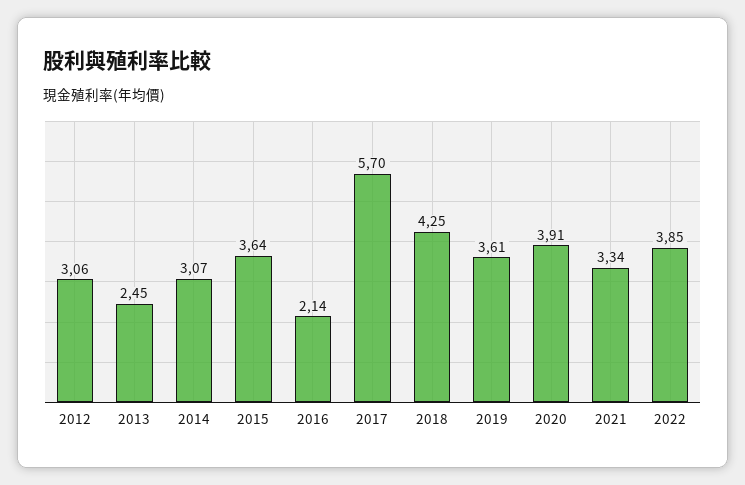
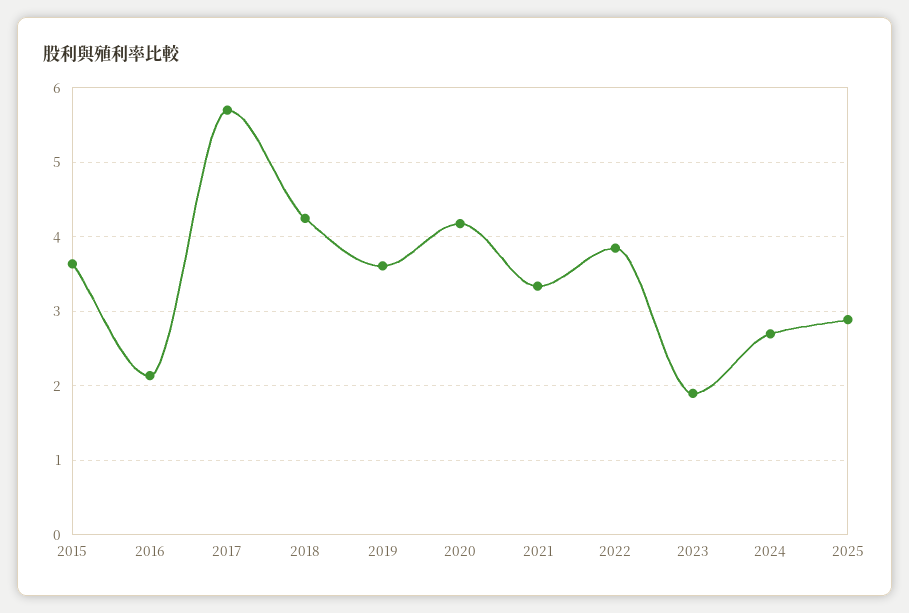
2012: 3.06 -> none
2013: 2.45 -> none
2014: 3.07 -> none
2020: 3.91 -> 4.2
2023: none -> 1.9
2024: none -> 2.7
2025: none -> 2.9

